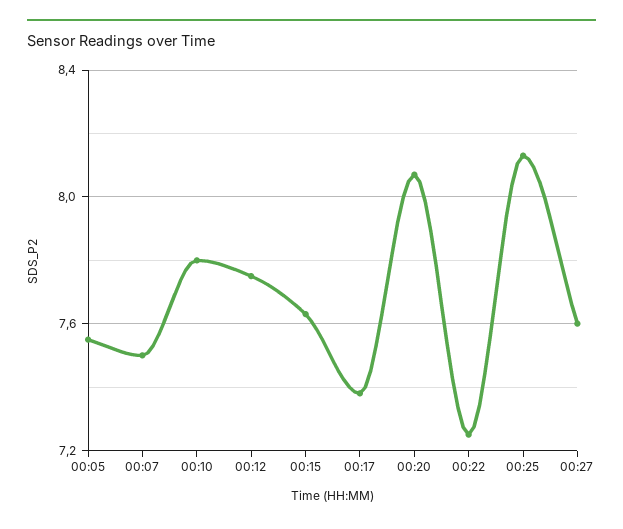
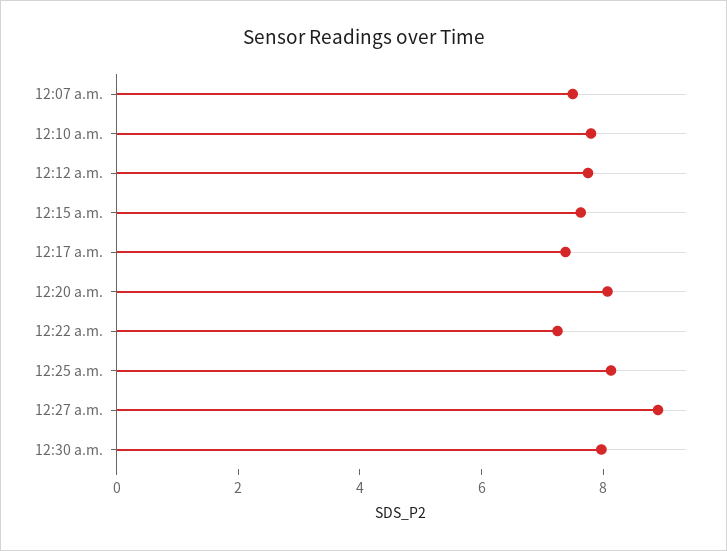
00:05: 7.55 -> none
00:27: 7.6 -> 9
12:30 a.m.: none -> 8

